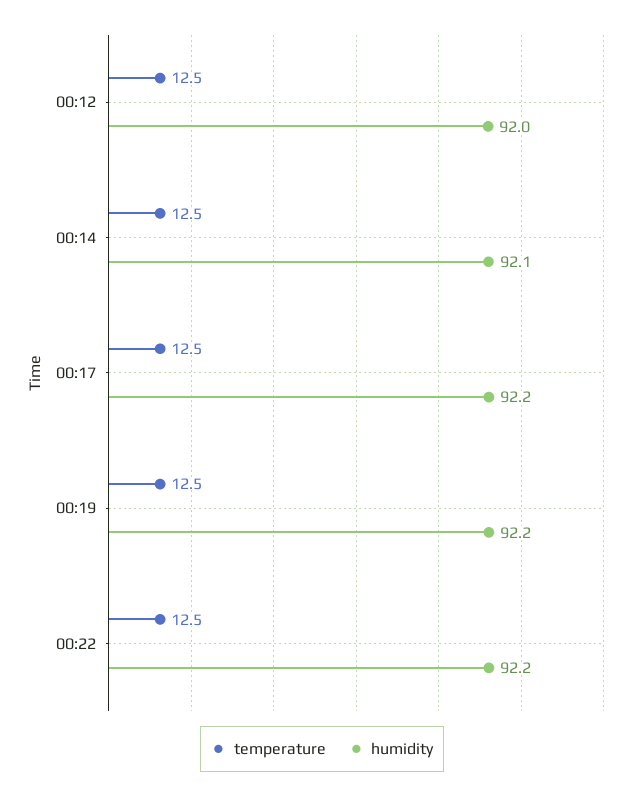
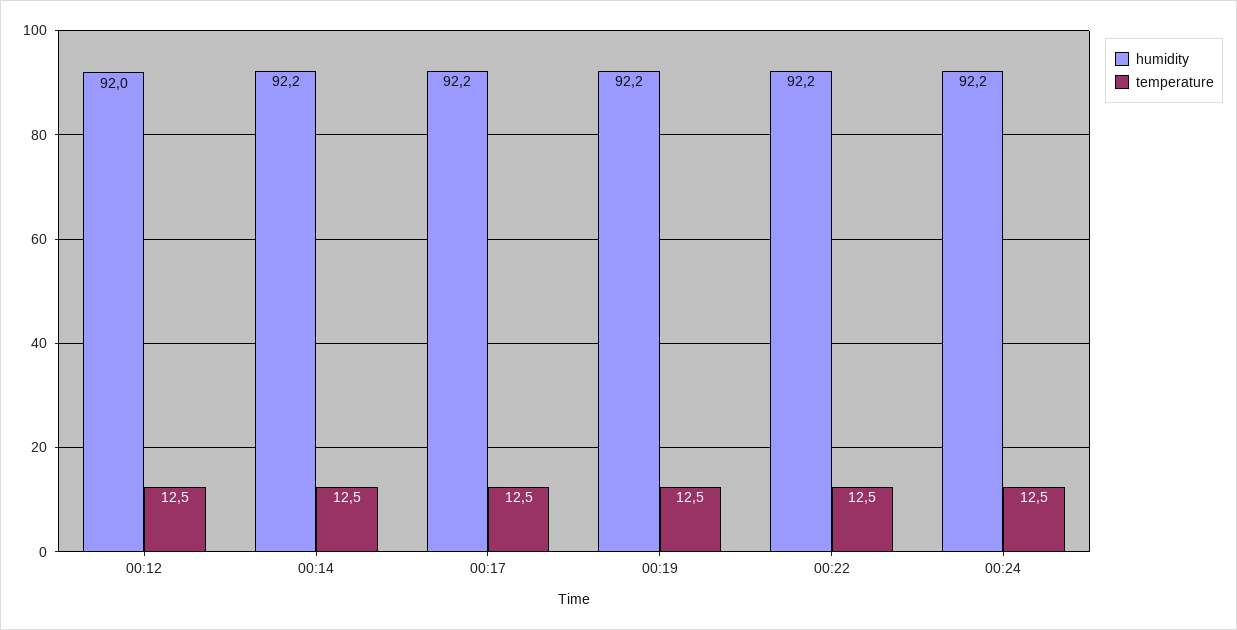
humidity, 00:14: 92.1 -> 92.2
humidity, 00:24: none -> 92.2
temperature, 00:24: none -> 12.5

